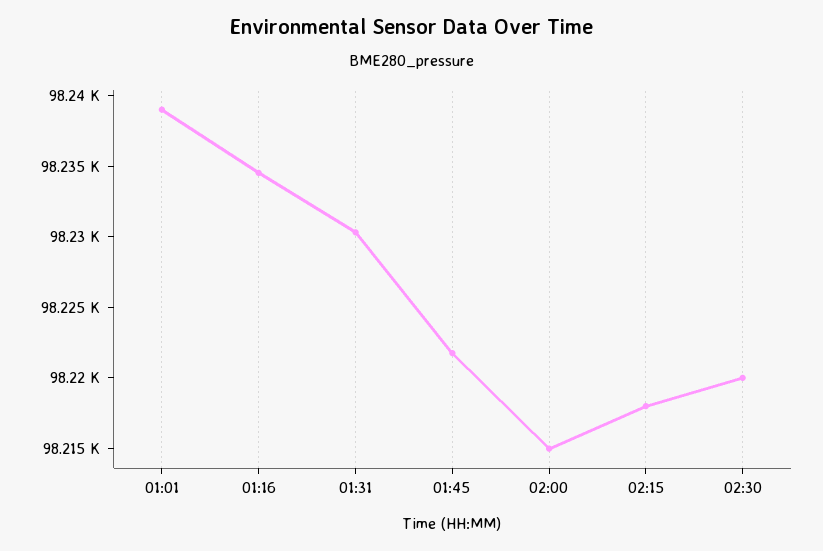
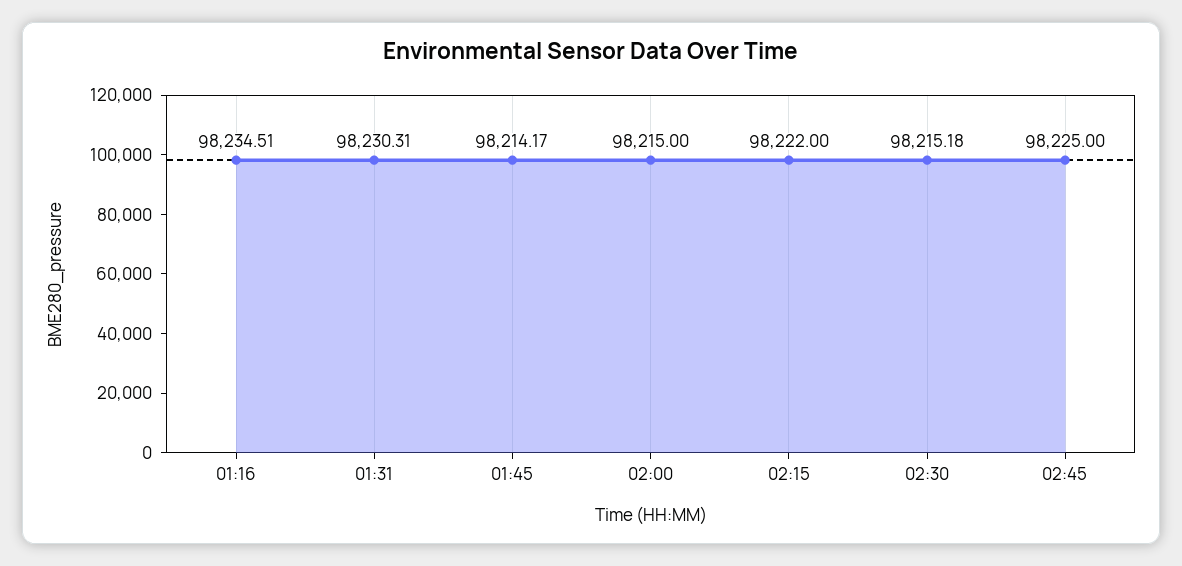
01:01: 98239 -> none
01:45: 98222 -> 98214.17
02:15: 98218 -> 98222
02:30: 98220 -> 98215.18
02:45: none -> 98225

